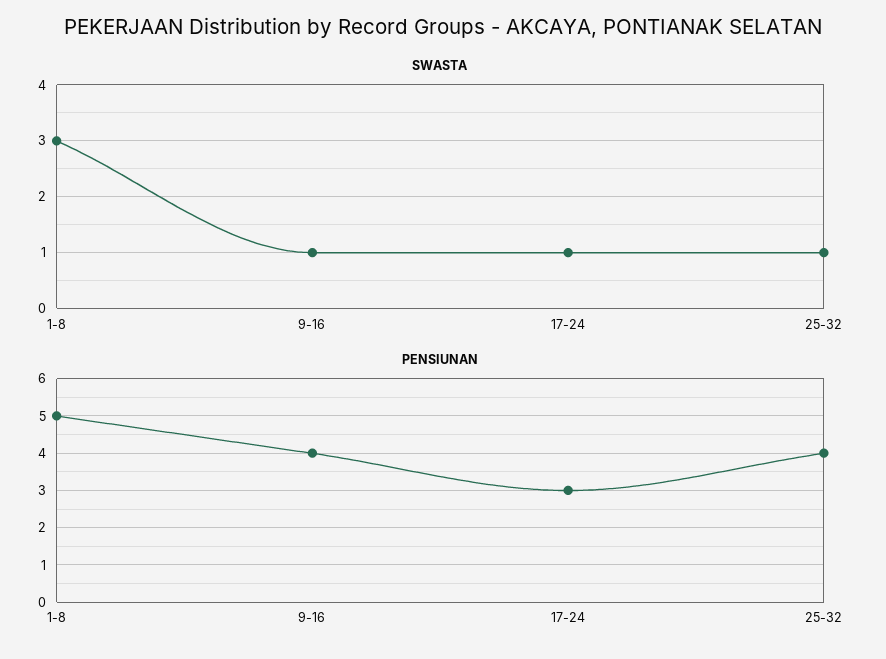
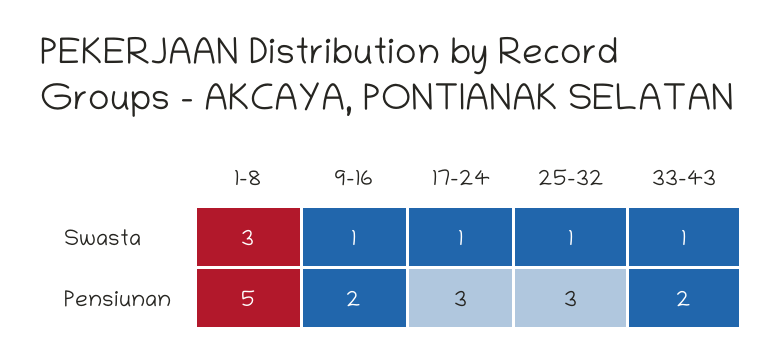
PENSIUNAN, 9-16: 4 -> 2
PENSIUNAN, 25-32: 4 -> 3
SWASTA, 33-43: none -> 1
PENSIUNAN, 33-43: none -> 2

